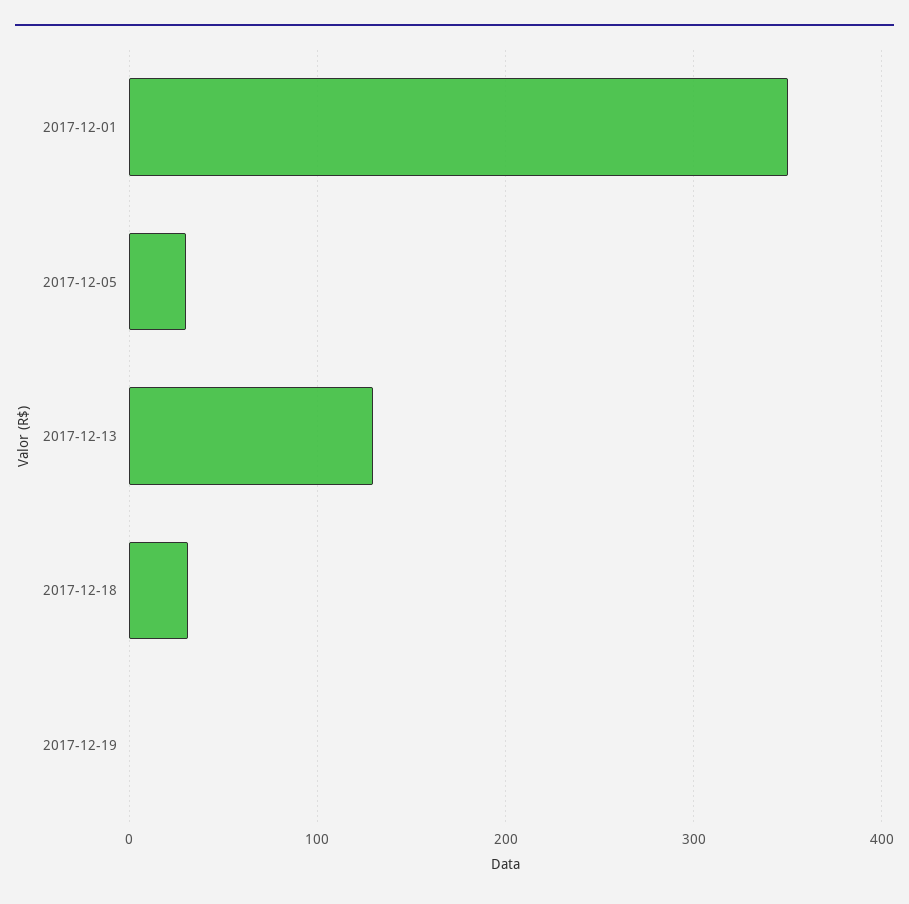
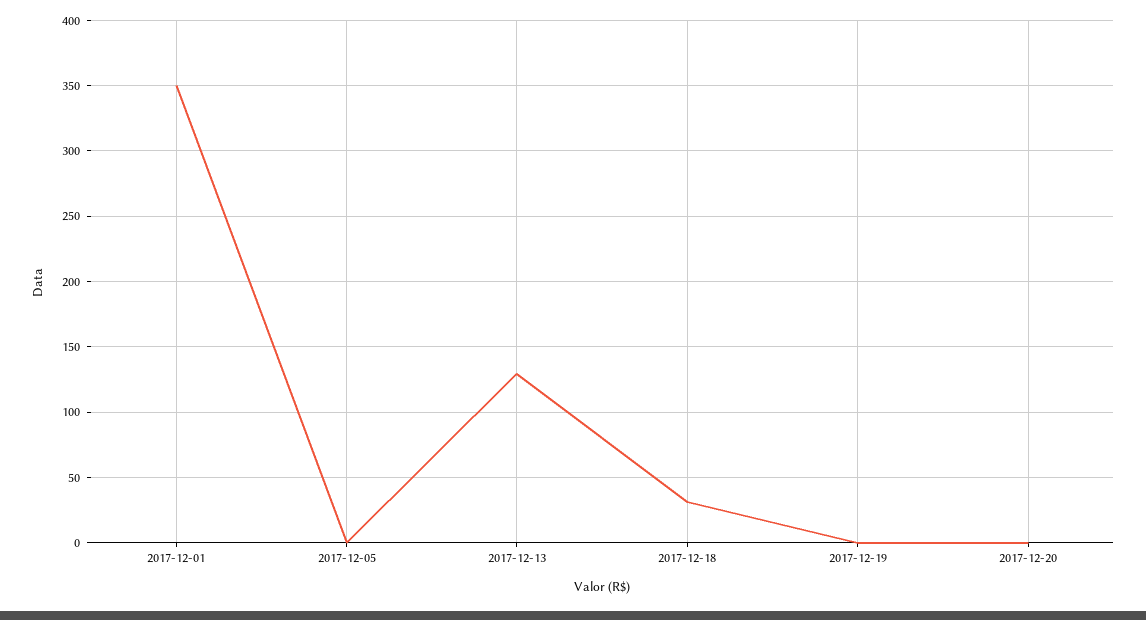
2017-12-05: 30 -> 0
2017-12-20: none -> 0

